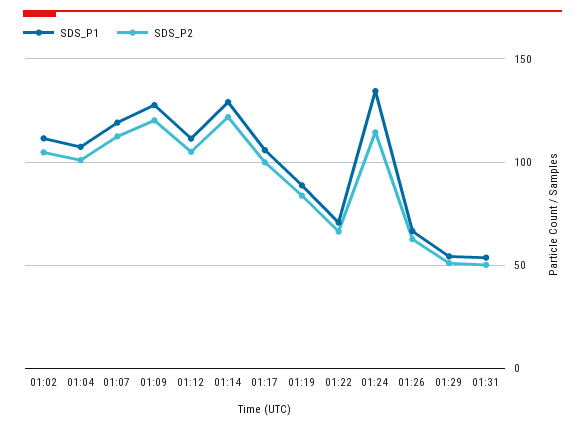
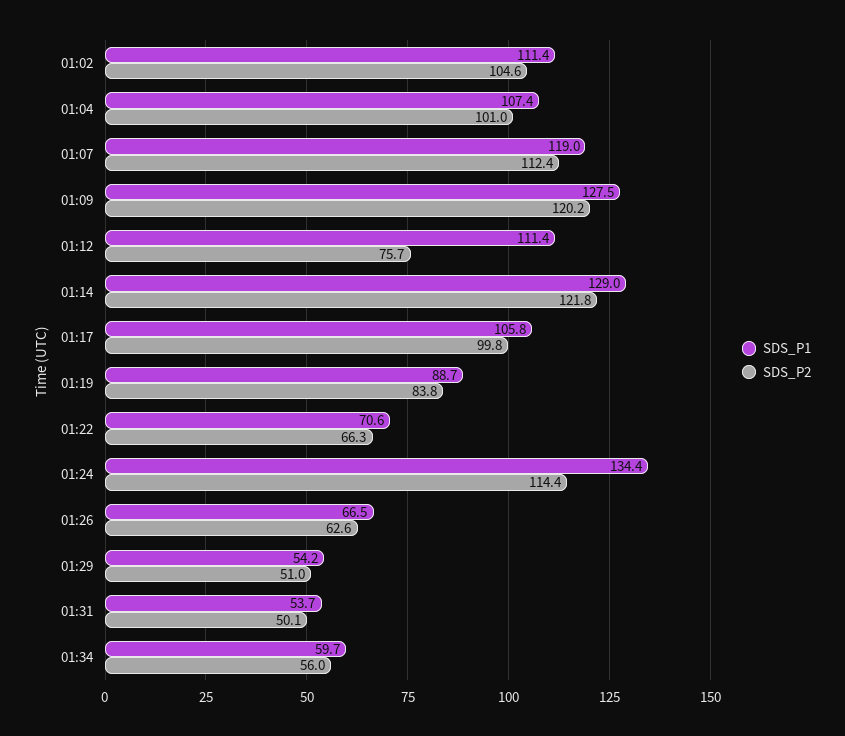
SDS_P2, 01:12: 105 -> 75.7
SDS_P1, 01:34: none -> 59.7
SDS_P2, 01:34: none -> 56

